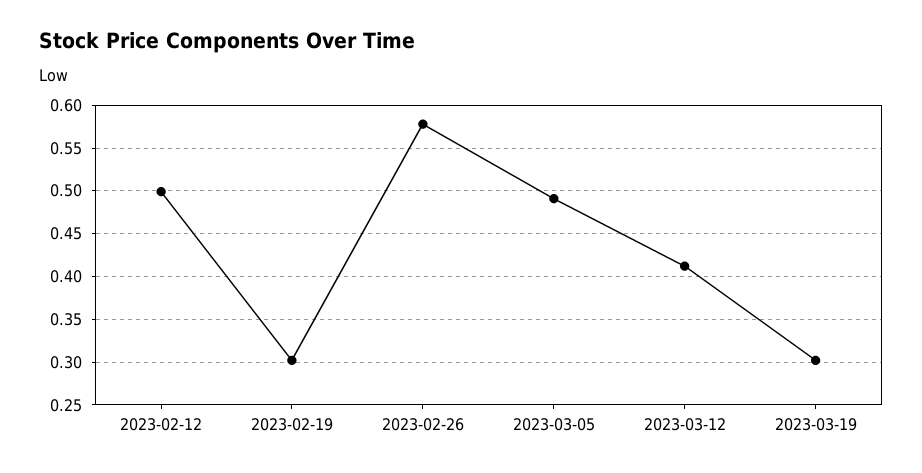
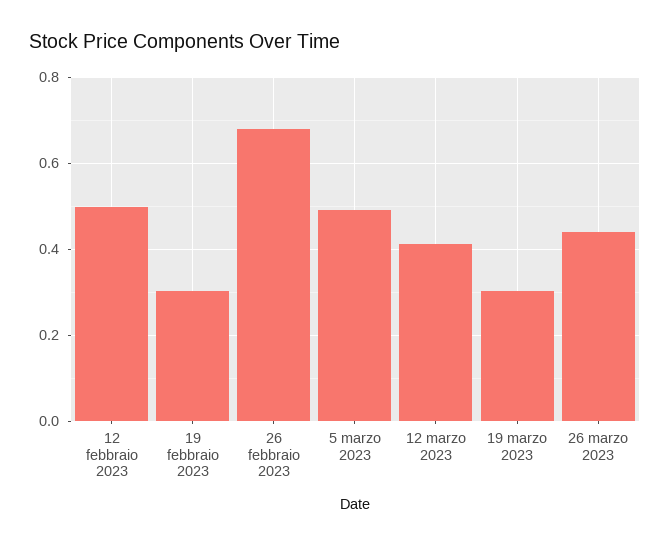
2023-02-26: 0.58 -> 0.68
26 marzo 2023: none -> 0.44

